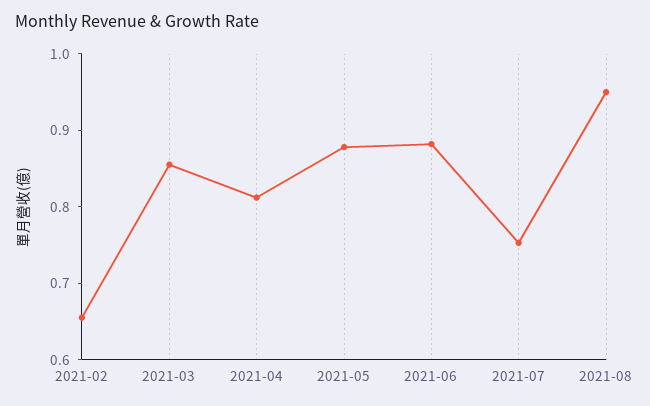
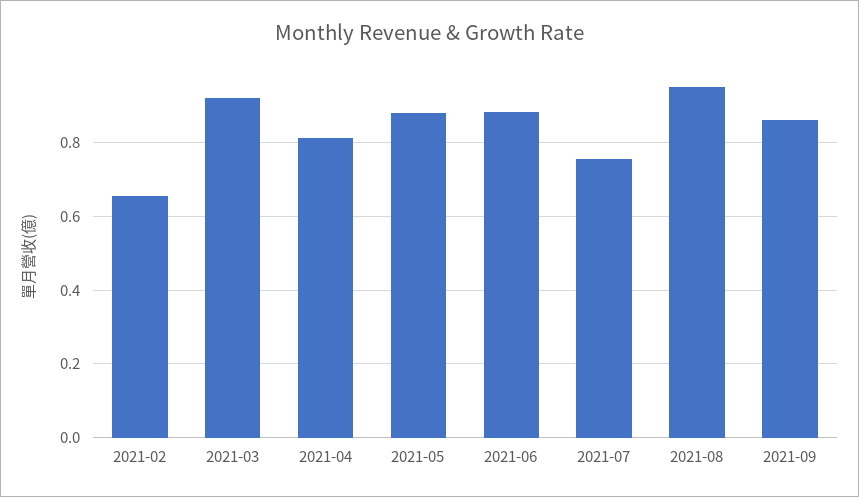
2021-03: 0.86 -> 0.92
2021-09: none -> 0.86

